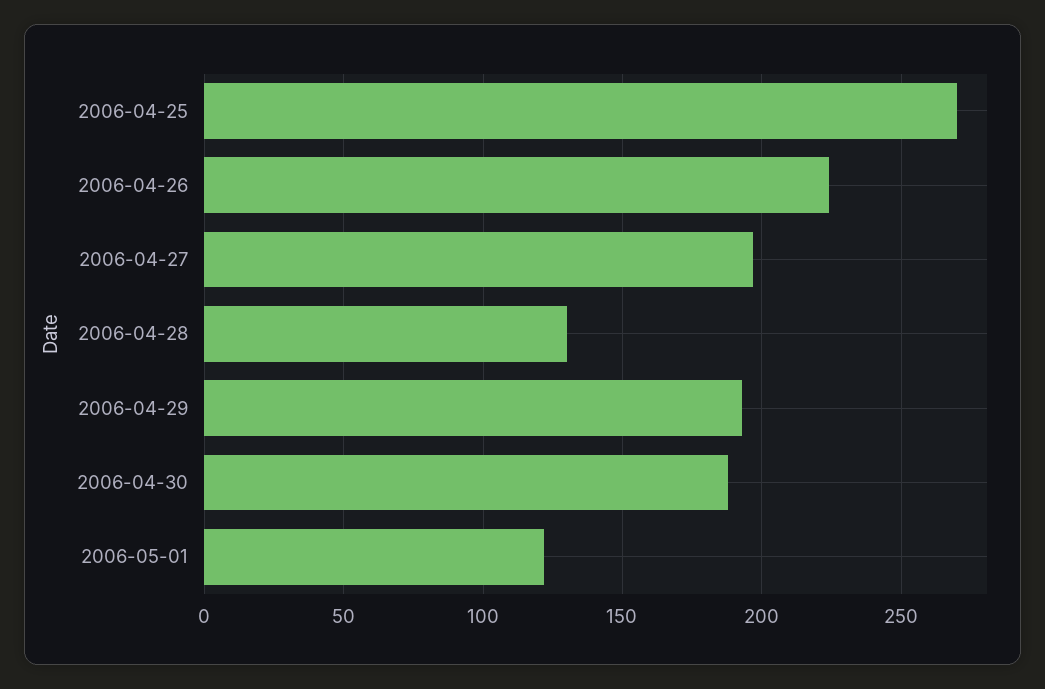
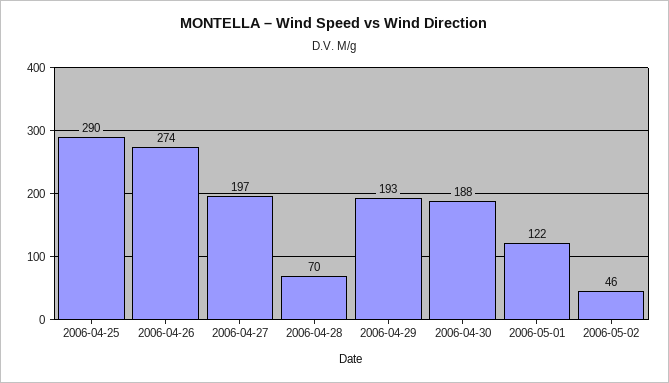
2006-04-25: 270 -> 290
2006-04-26: 225 -> 274
2006-04-28: 130 -> 70
2006-05-02: none -> 46

